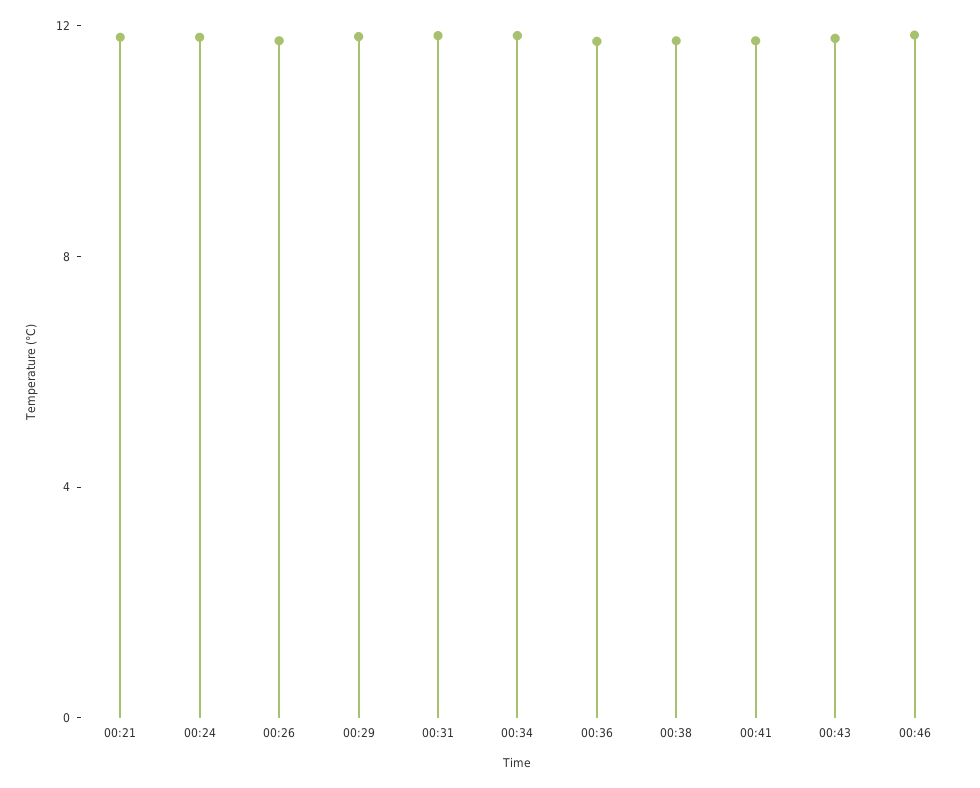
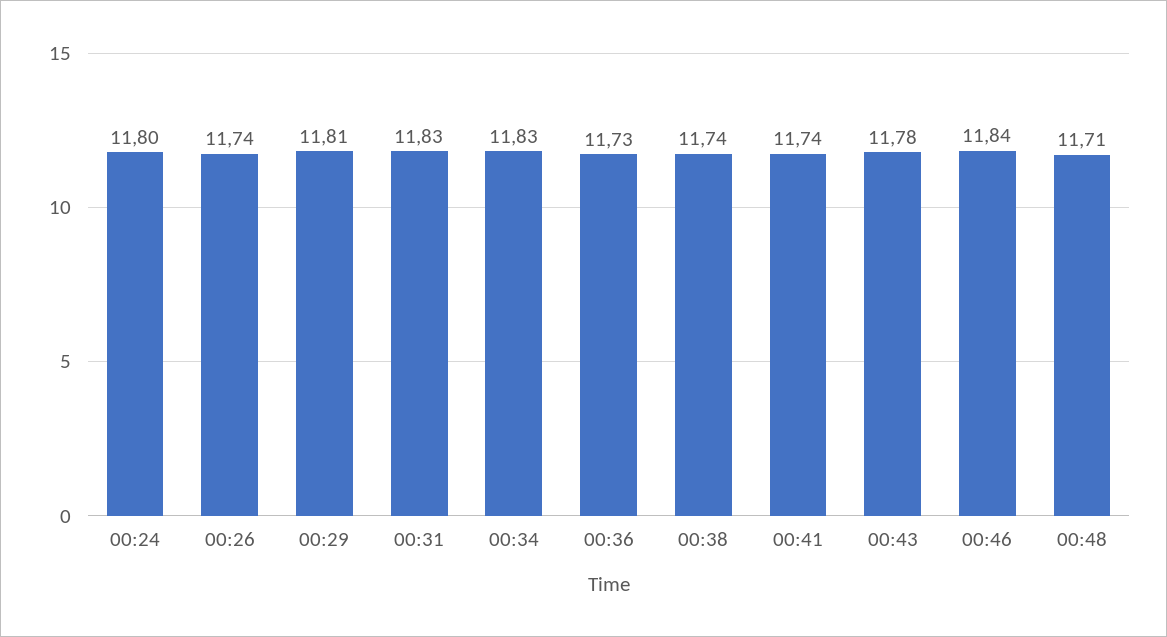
00:21: 12 -> none
00:48: none -> 11.71

